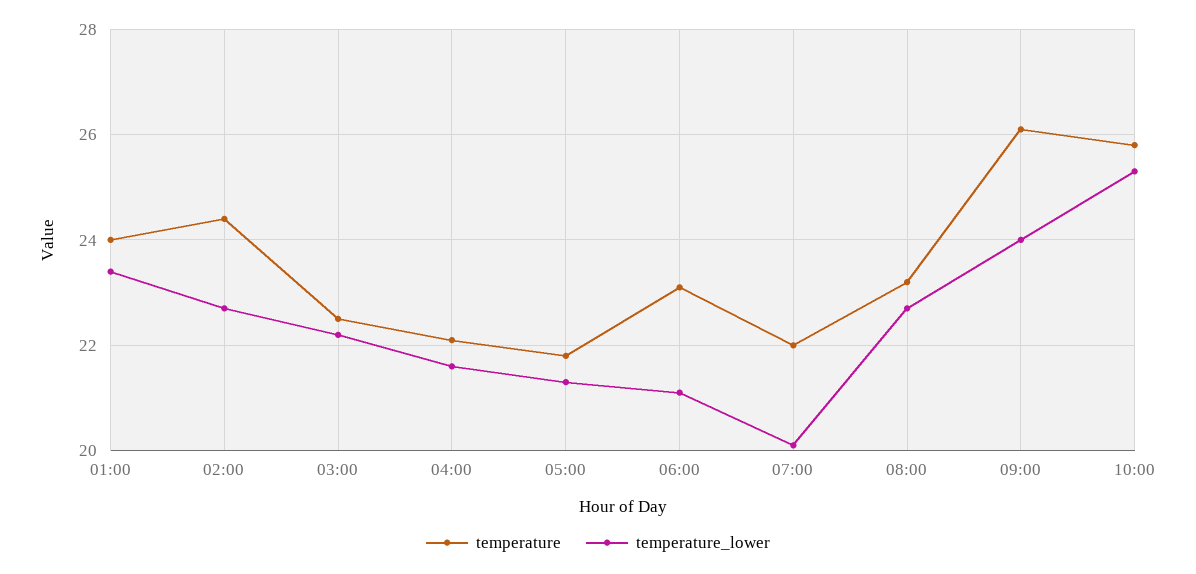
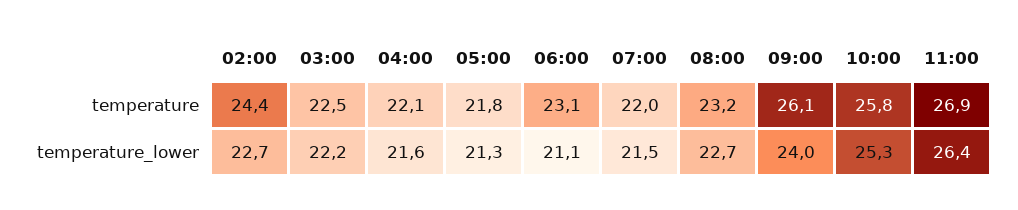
temperature, 01:00: 24 -> none
temperature_lower, 01:00: 23.5 -> none
temperature_lower, 07:00: 20 -> 21.5
temperature, 11:00: none -> 26.9
temperature_lower, 11:00: none -> 26.4

